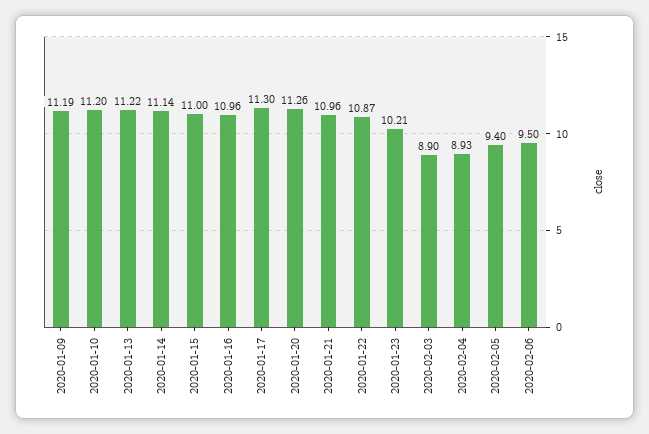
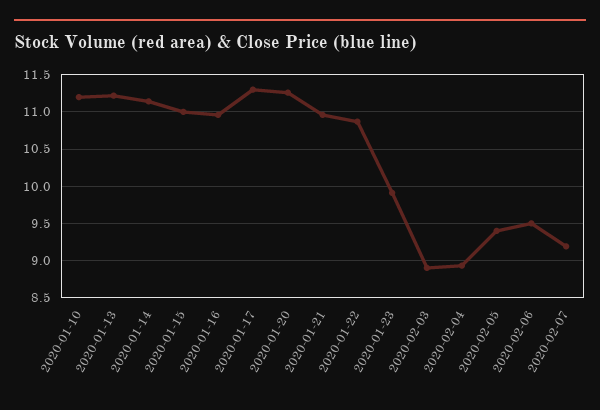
2020-01-09: 11.19 -> none
2020-01-23: 10.21 -> 9.9
2020-02-07: none -> 9.2

